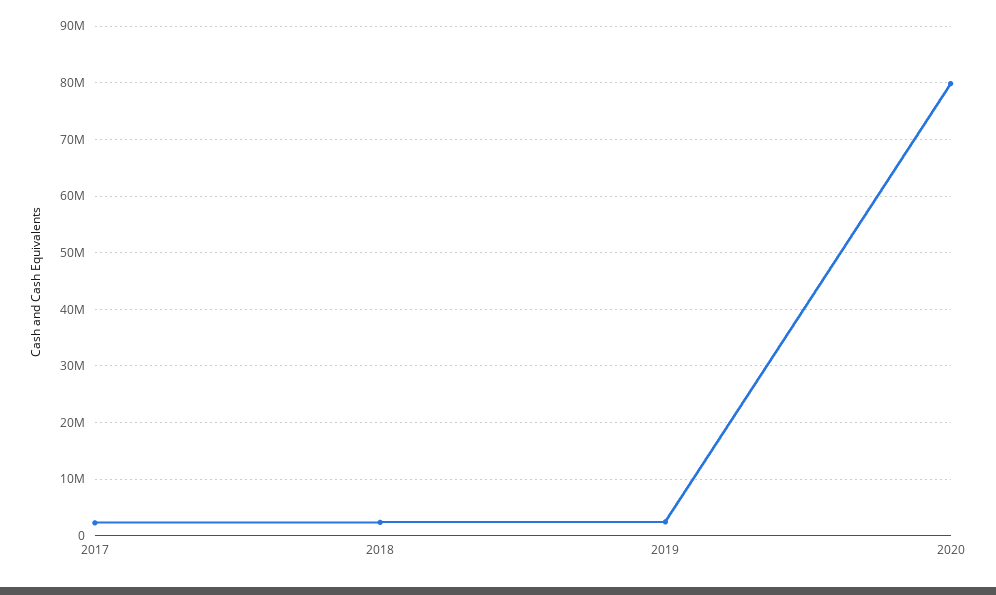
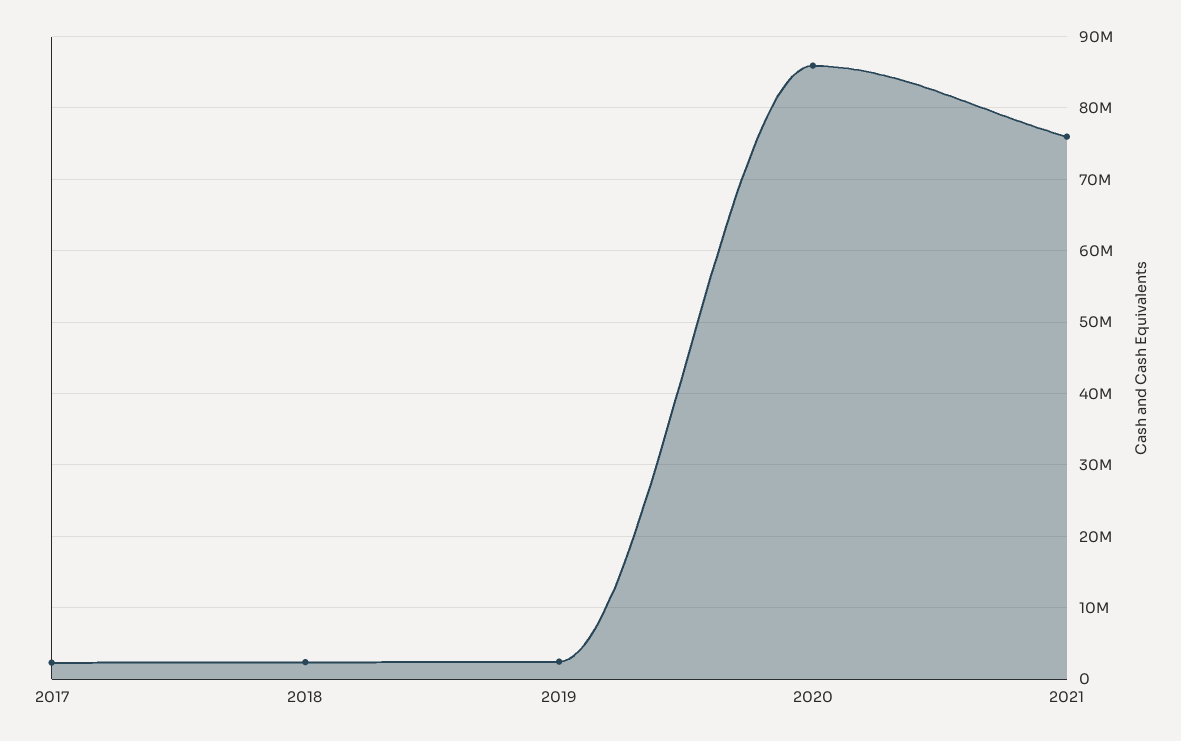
2020: 80000000 -> 86000000
2021: none -> 76000000

